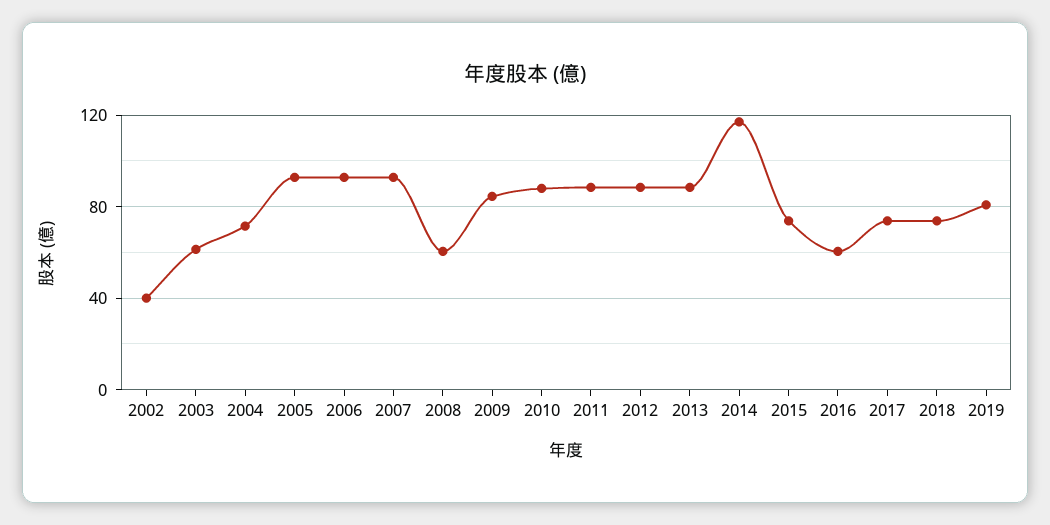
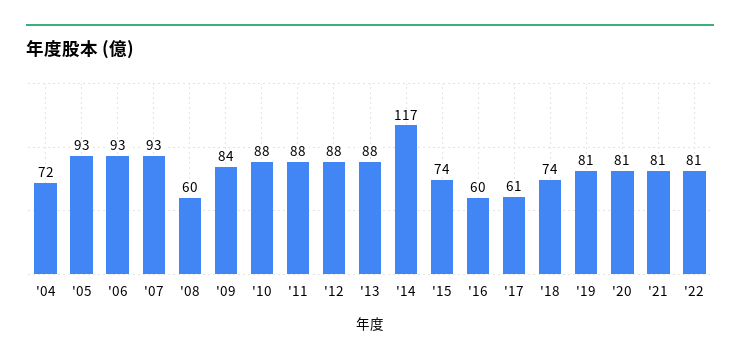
2002: 40 -> none
2003: 60 -> none
2017: 75 -> 61
'20: none -> 81
'21: none -> 81
'22: none -> 81

